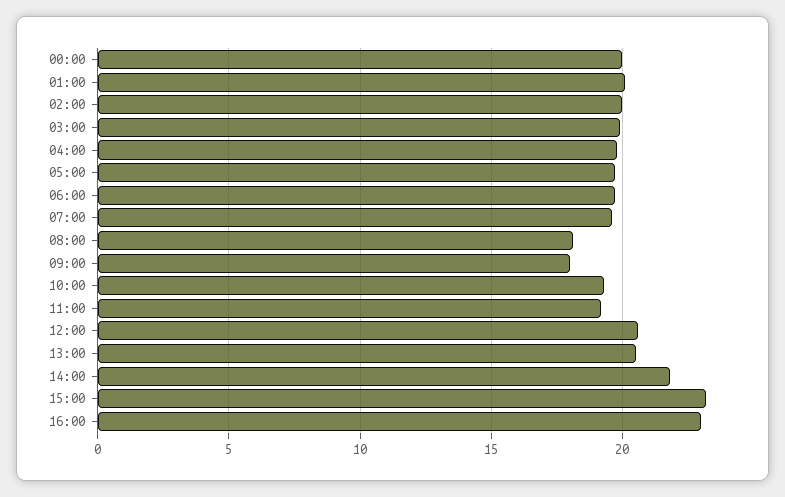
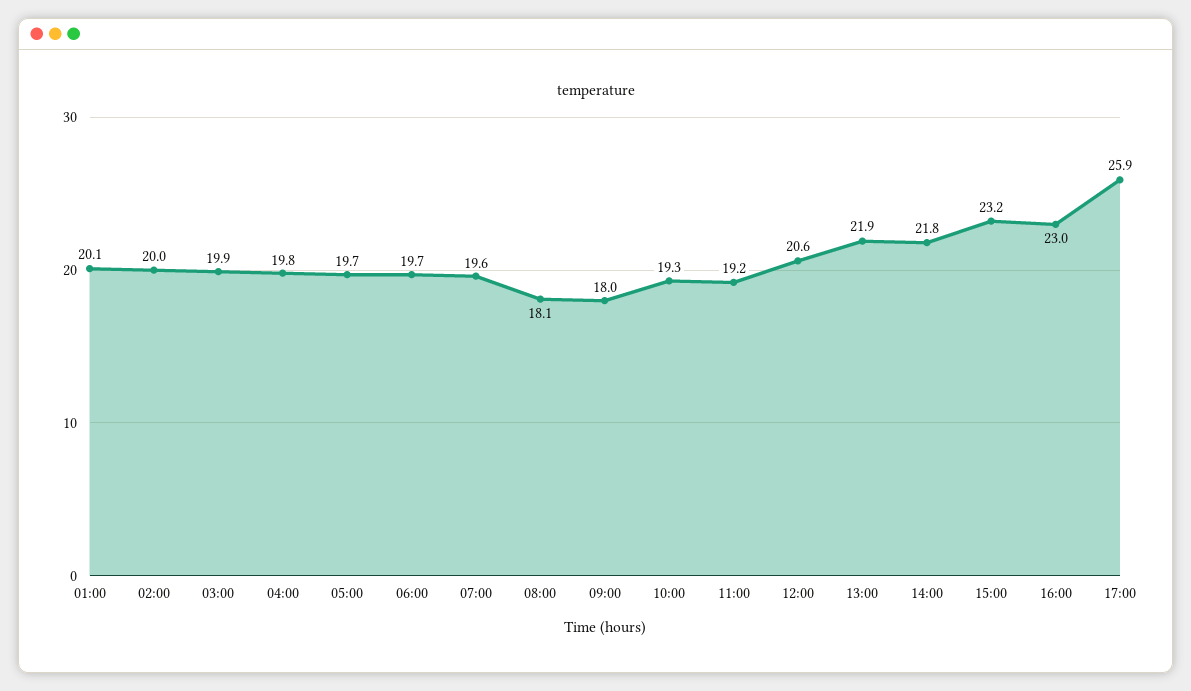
00:00: 20 -> none
13:00: 20.5 -> 21.9
17:00: none -> 25.9

